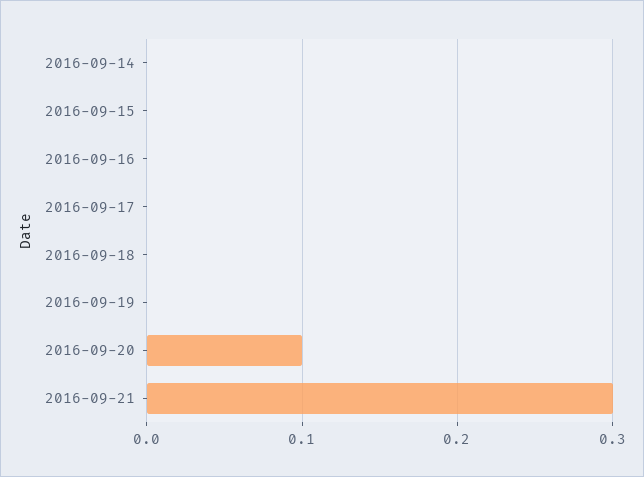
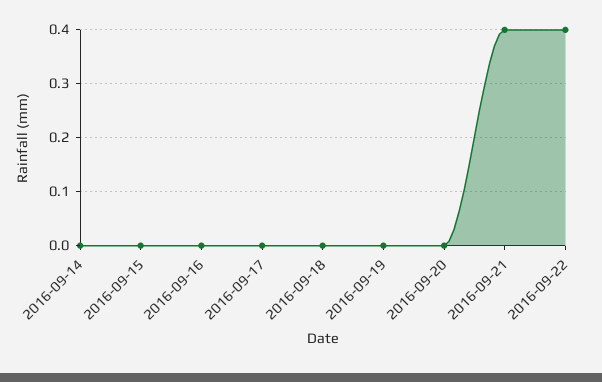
2016-09-20: 0.1 -> 0
2016-09-21: 0.3 -> 0.4
2016-09-22: none -> 0.4

